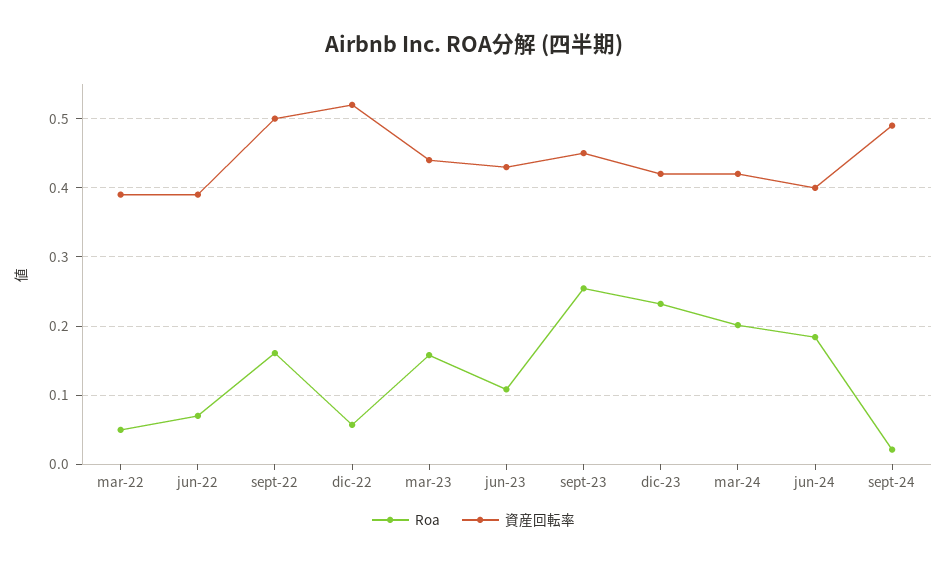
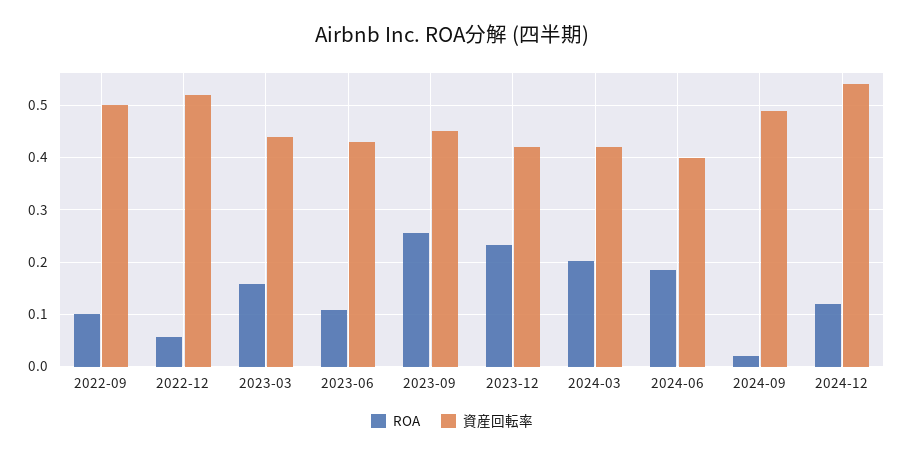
Roa, mar-22: 0.05 -> none
資産回転率, mar-22: 0.39 -> none
Roa, jun-22: 0.07 -> none
資産回転率, jun-22: 0.39 -> none
Roa, sept-22: 0.16 -> 0.1
Roa, 2024-12: none -> 0.12
資産回転率, 2024-12: none -> 0.54

